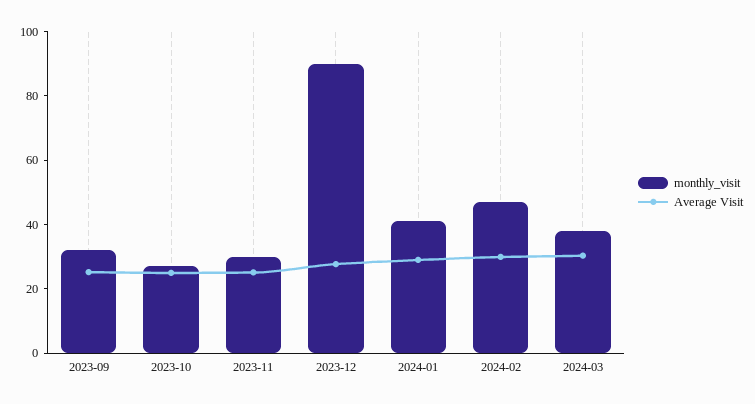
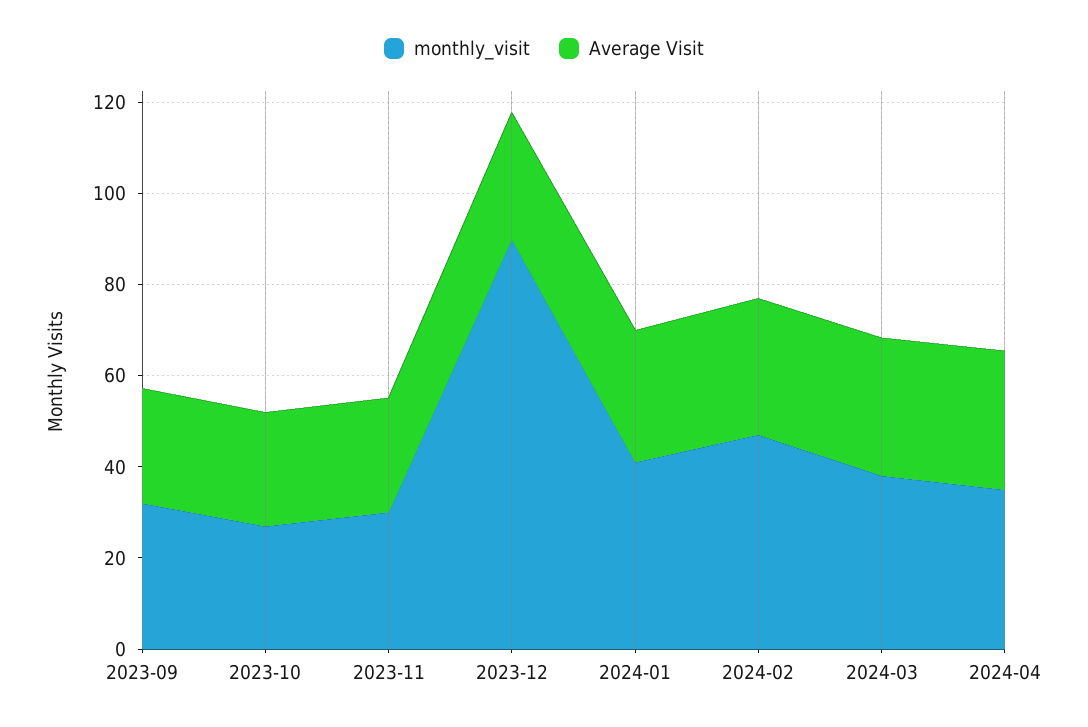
monthly_visit, 2024-04: none -> 35
Average Visit, 2024-04: none -> 30

